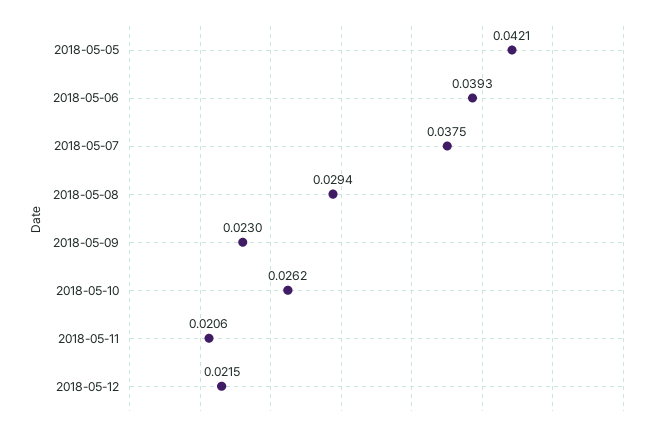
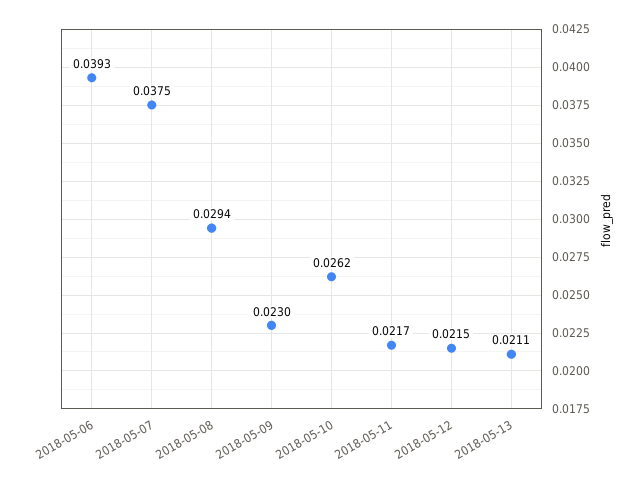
2018-05-05: 0.0421 -> none
2018-05-11: 0.0206 -> 0.0217
2018-05-13: none -> 0.0211

